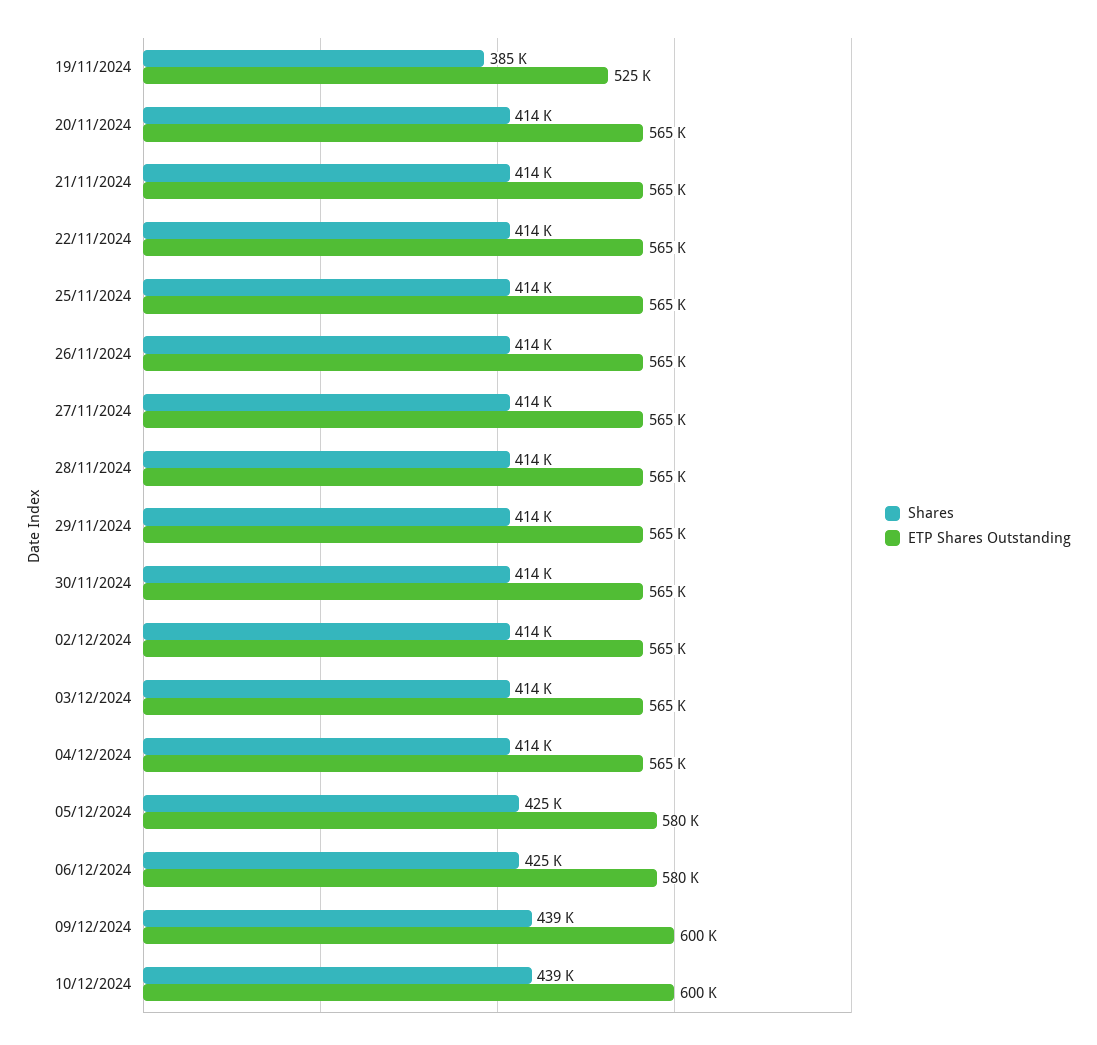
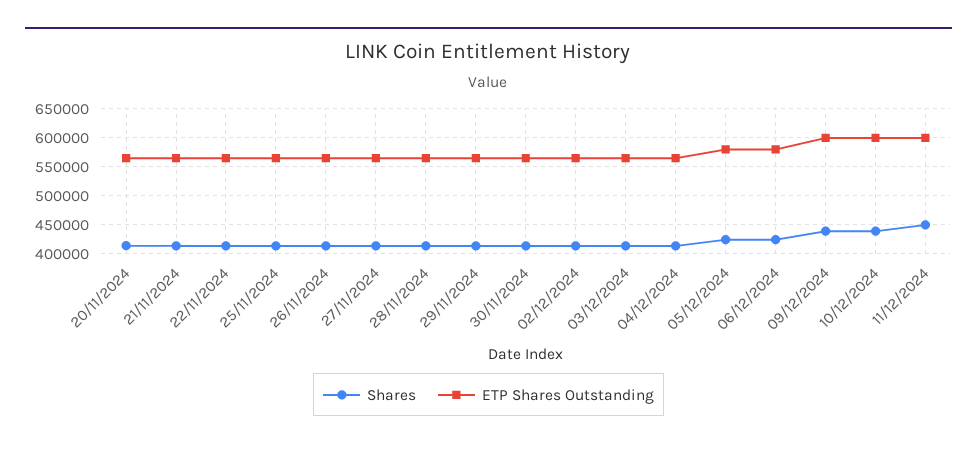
Shares, 19/11/2024: 385000 -> none
ETP Shares Outstanding, 19/11/2024: 525000 -> none
Shares, 11/12/2024: none -> 450000
ETP Shares Outstanding, 11/12/2024: none -> 600000

